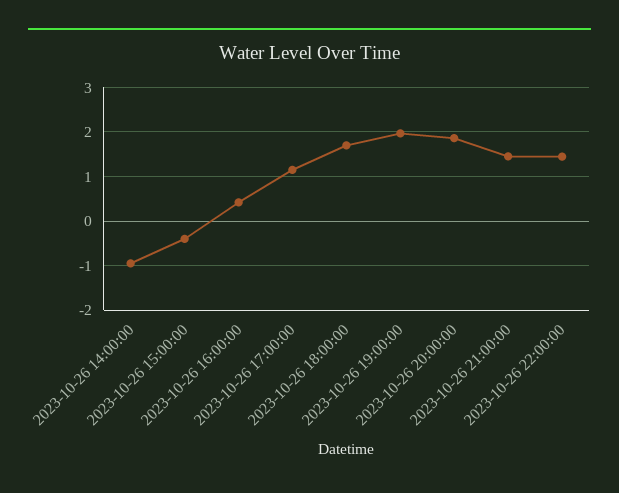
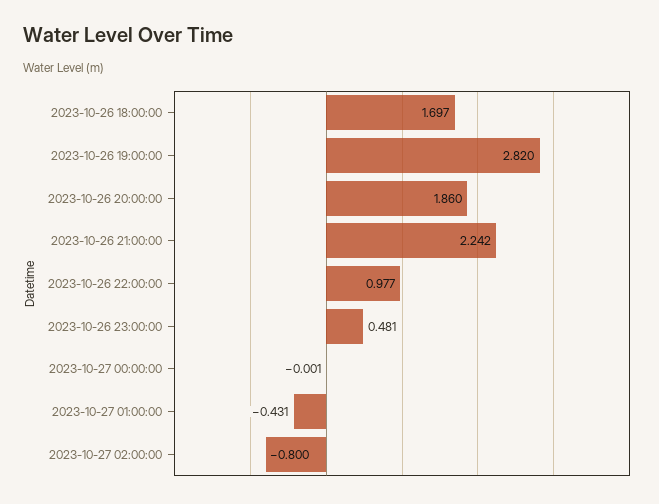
2023-10-26 14:00:00: -1 -> none
2023-10-26 15:00:00: -0.4 -> none
2023-10-26 16:00:00: 0.4 -> none
2023-10-26 17:00:00: 1.2 -> none
2023-10-26 19:00:00: 2 -> 2.82
2023-10-26 21:00:00: 1.4 -> 2.242
2023-10-26 22:00:00: 1.4 -> 0.977
2023-10-26 23:00:00: none -> 0.481
2023-10-27 00:00:00: none -> -0.001
2023-10-27 01:00:00: none -> -0.431
2023-10-27 02:00:00: none -> -0.8

